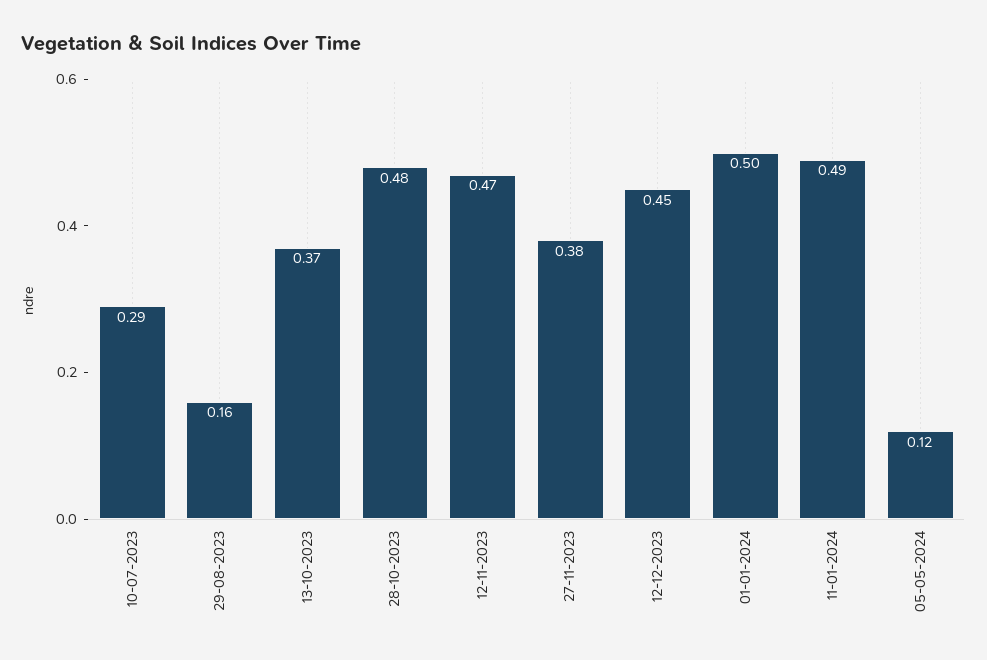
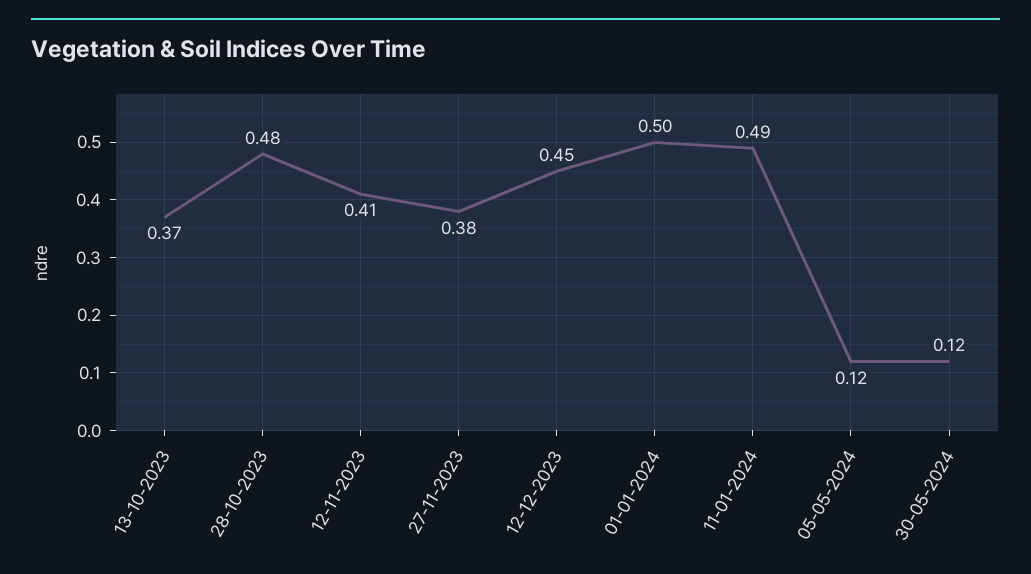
10-07-2023: 0.29 -> none
29-08-2023: 0.16 -> none
12-11-2023: 0.47 -> 0.41
30-05-2024: none -> 0.12

